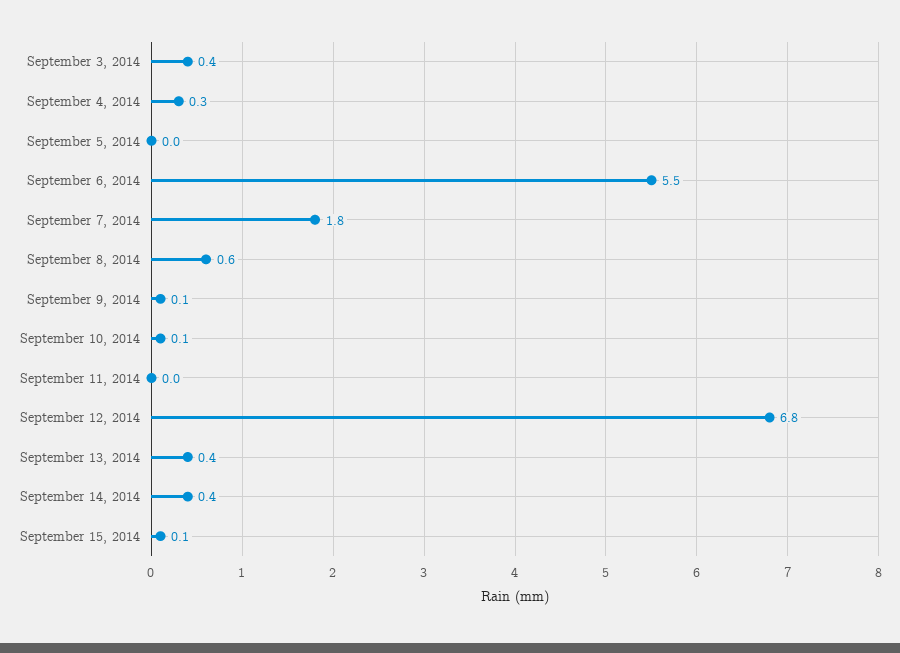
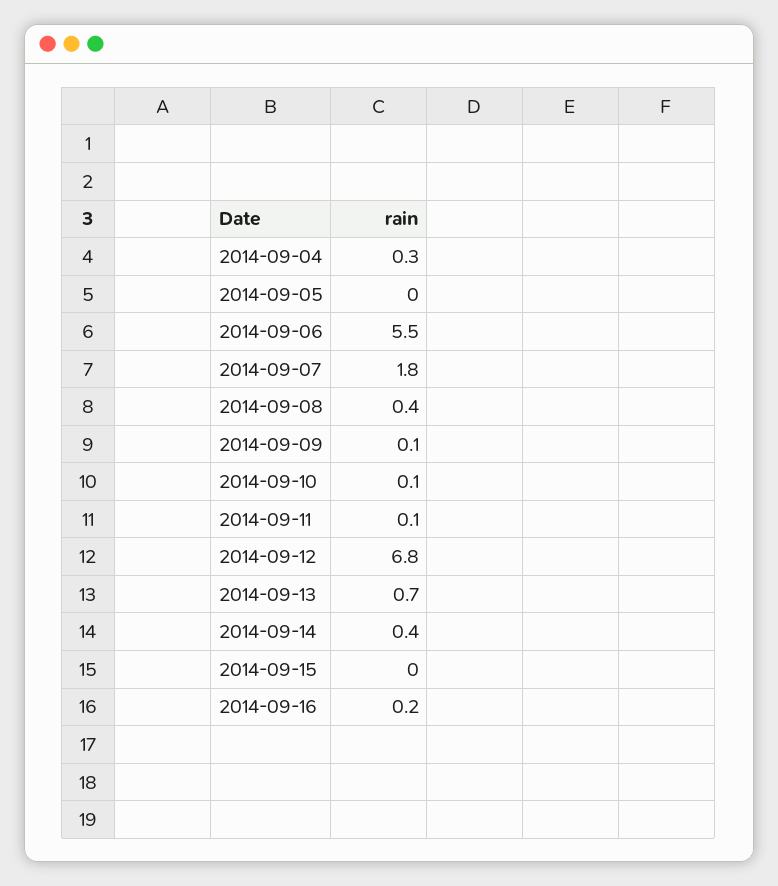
September 3, 2014: 0.4 -> none
September 8, 2014: 0.6 -> 0.4
September 11, 2014: 0 -> 0.1
September 13, 2014: 0.4 -> 0.7
September 15, 2014: 0.1 -> 0
2014-09-16: none -> 0.2

